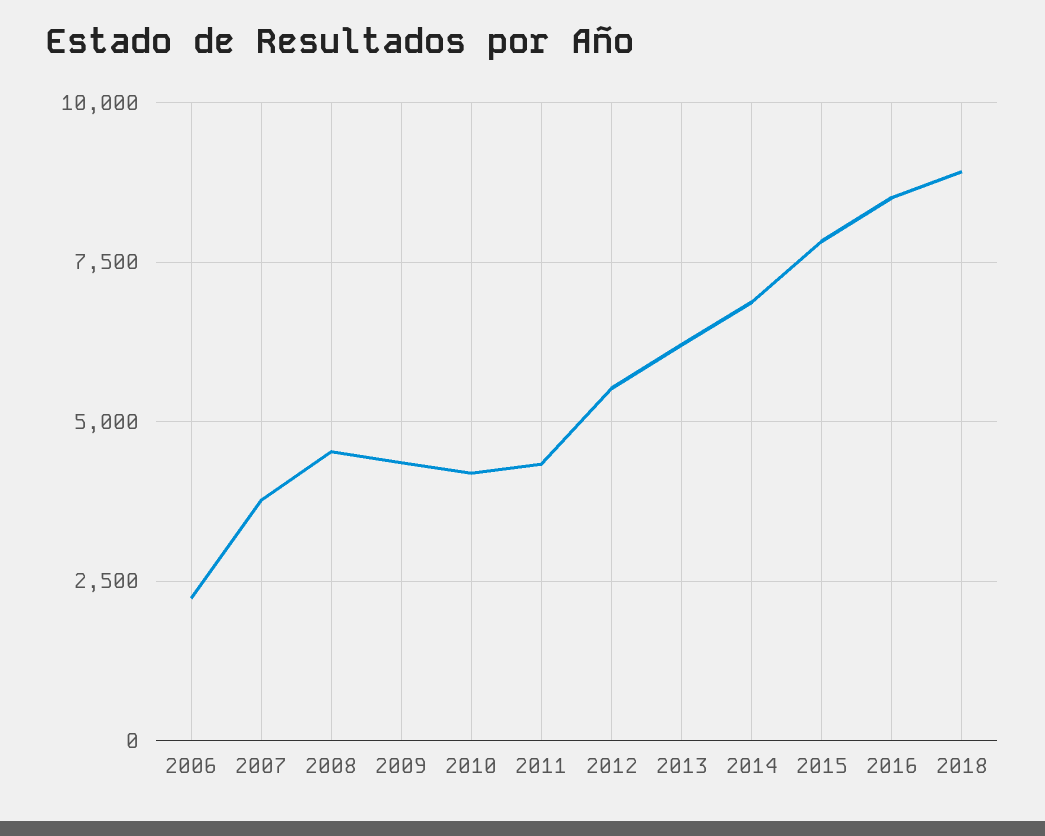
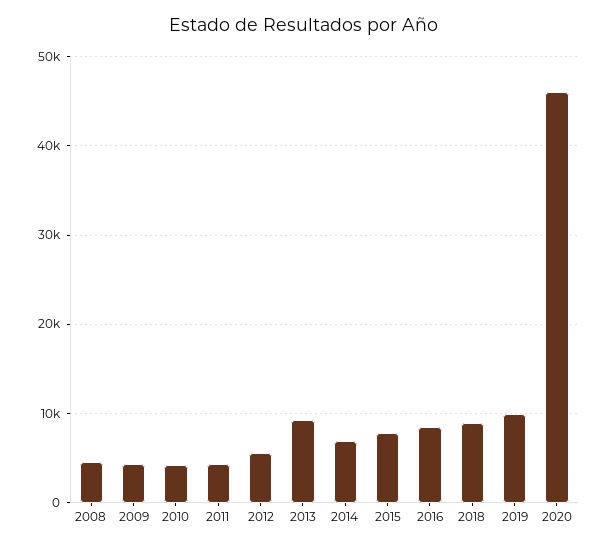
2006: 2250 -> none
2007: 3750 -> none
2013: 6250 -> 9000
2019: none -> 10000
2020: none -> 46000

